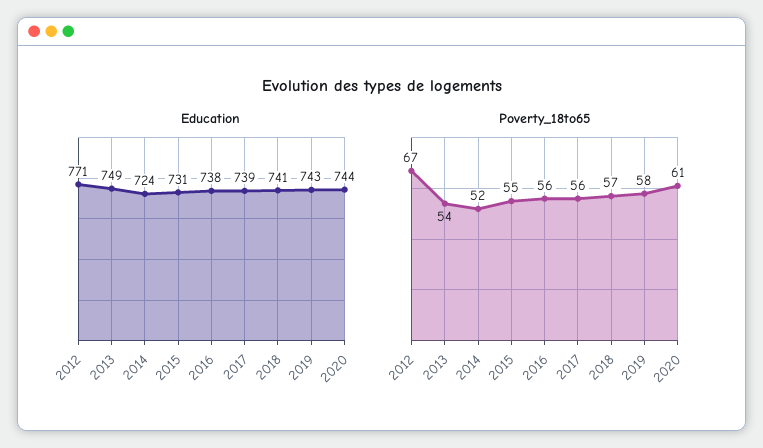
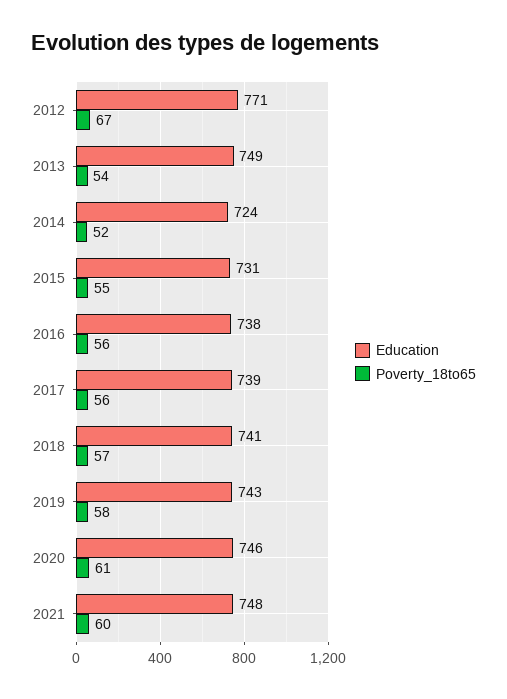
Education, 2020: 744 -> 746
Education, 2021: none -> 748
Poverty_18to65, 2021: none -> 60

